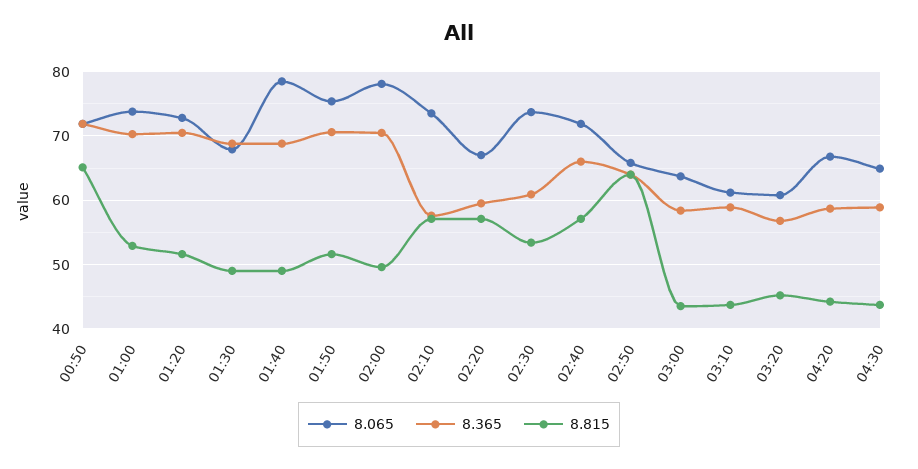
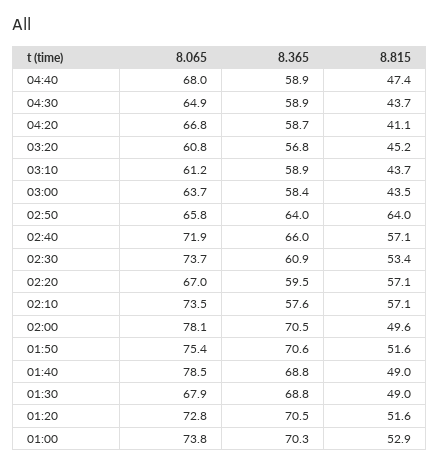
8.065, 00:50: 72 -> none
8.365, 00:50: 72 -> none
8.815, 00:50: 65 -> none
8.815, 04:20: 44 -> 41.1
8.065, 04:40: none -> 68
8.365, 04:40: none -> 58.9
8.815, 04:40: none -> 47.4

